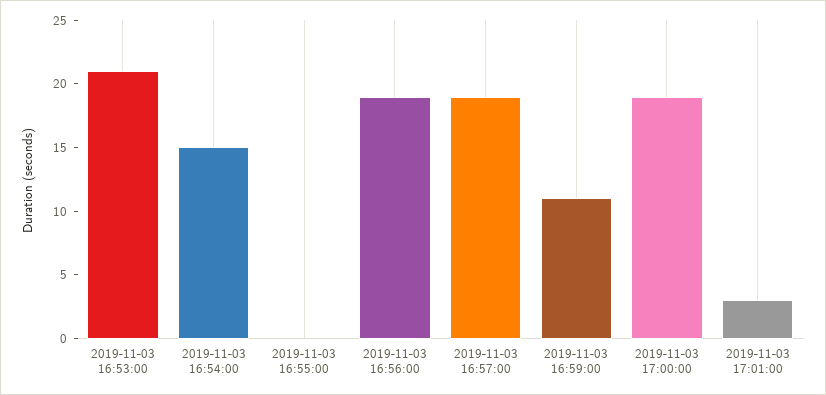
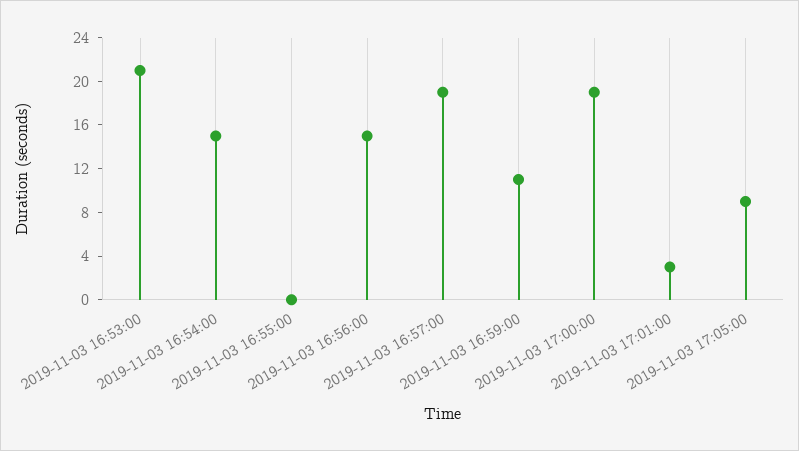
2019-11-03 16:56:00: 19 -> 15
2019-11-03 17:05:00: none -> 9

